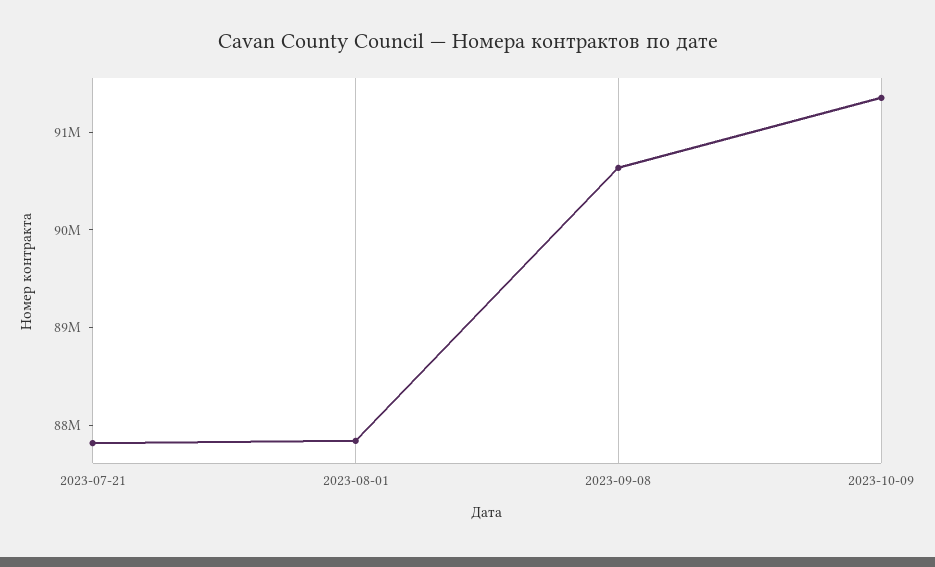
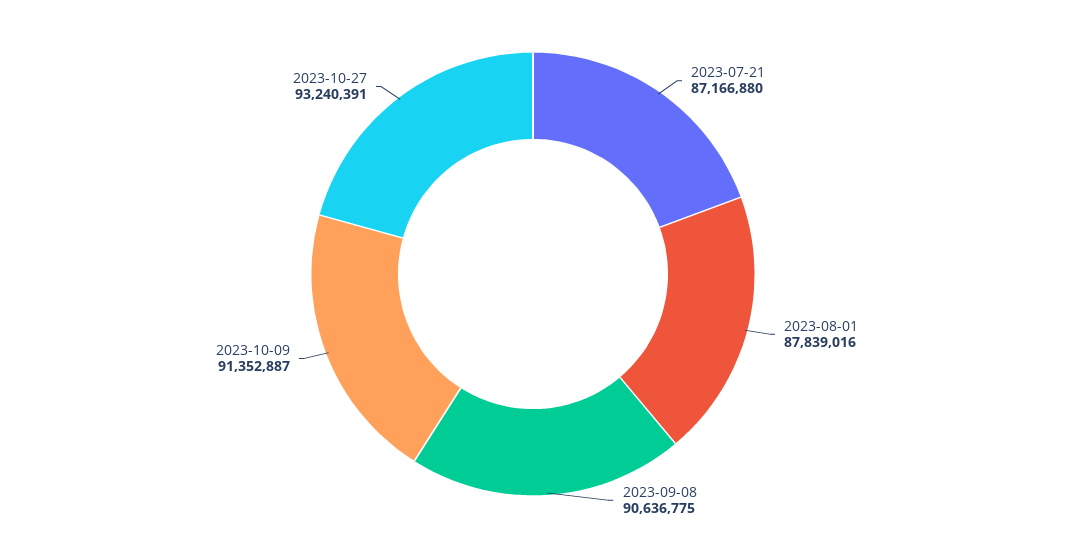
2023-07-21: 87800000 -> 87166880
2023-10-27: none -> 93240391

